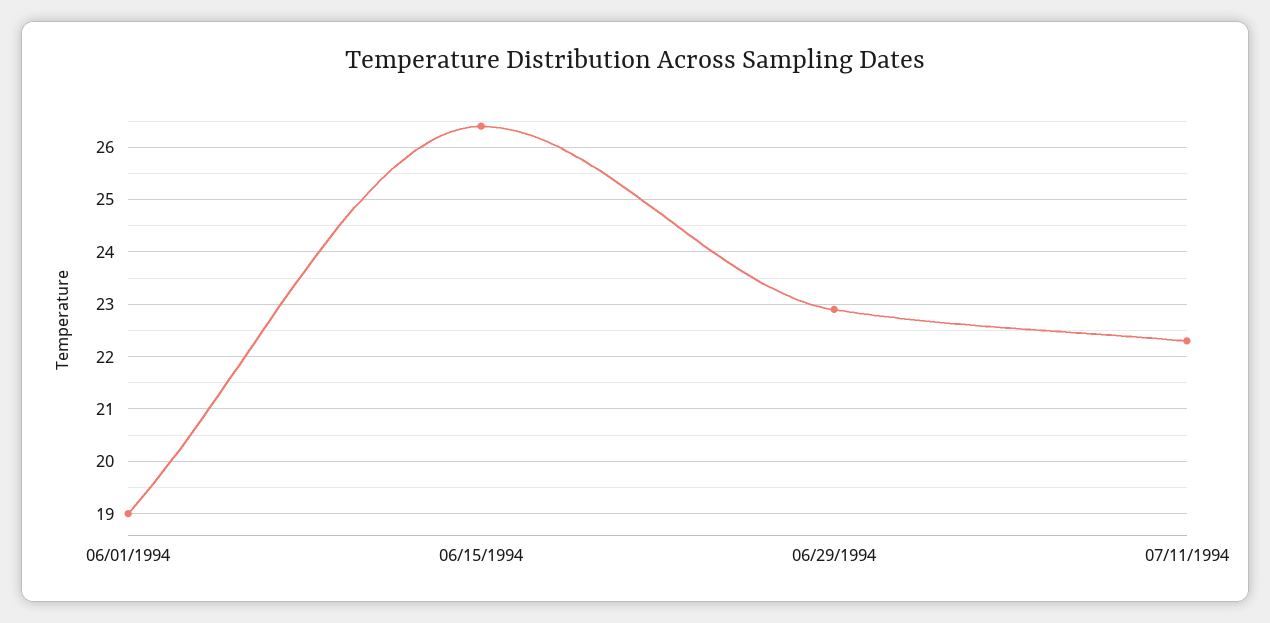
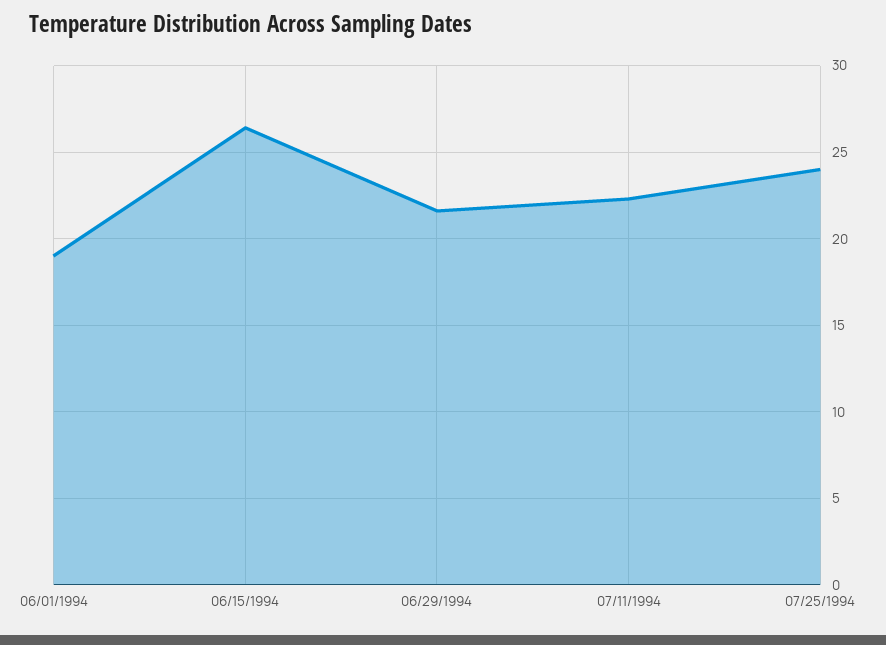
06/29/1994: 23 -> 21.5
07/25/1994: none -> 24

